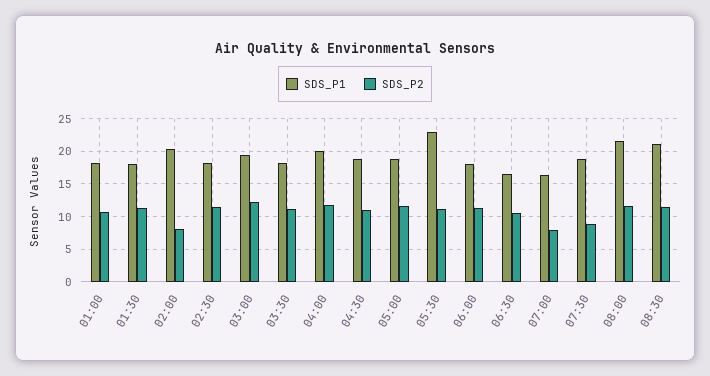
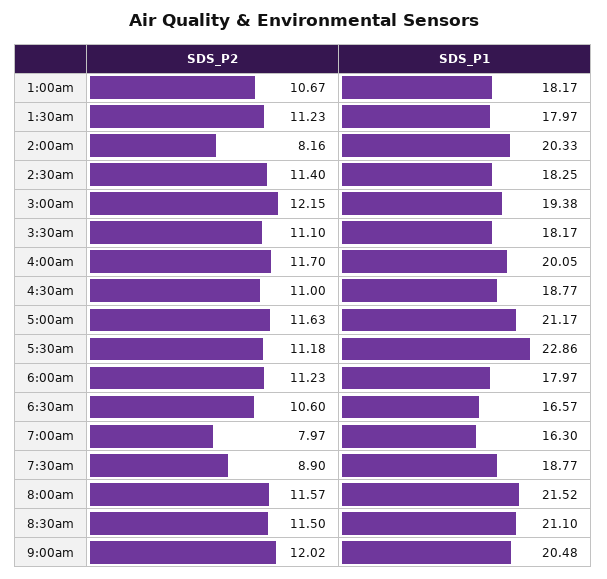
SDS_P1, 05:00: 19 -> 21.17
SDS_P2, 9:00am: none -> 12.02
SDS_P1, 9:00am: none -> 20.48

